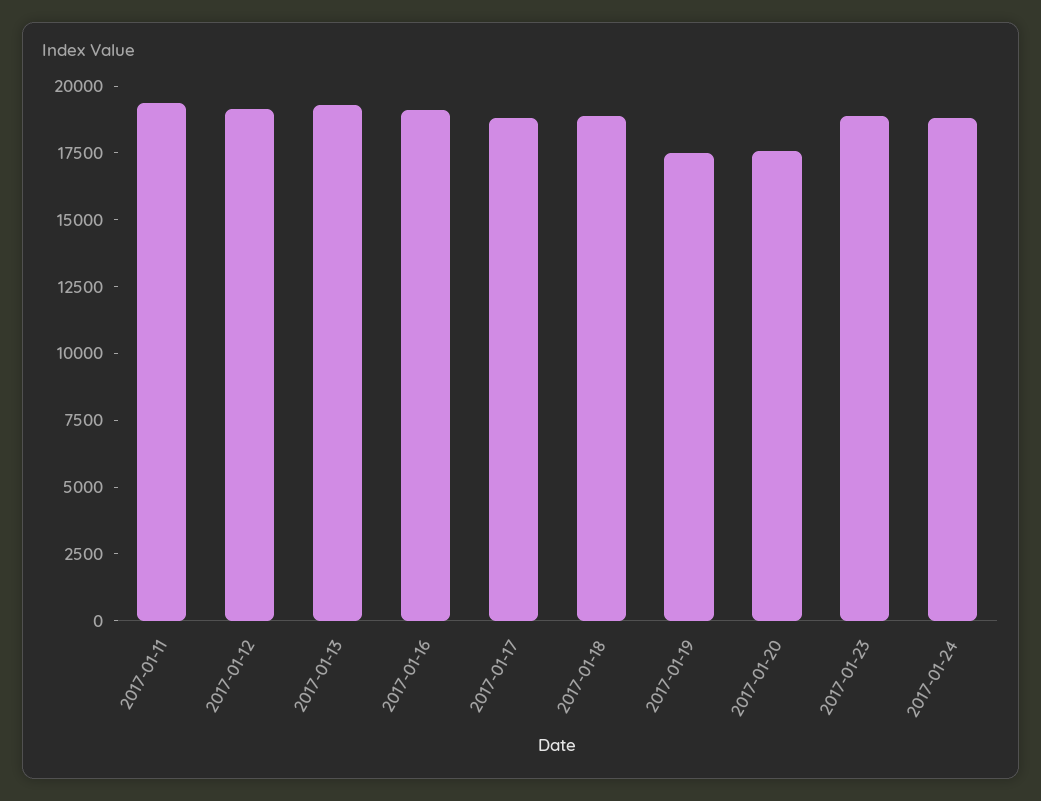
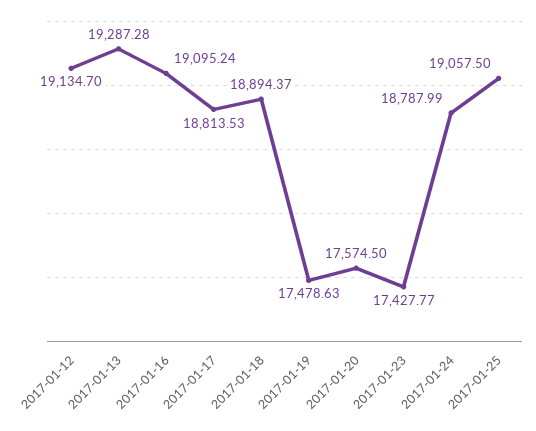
2017-01-11: 19500 -> none
2017-01-23: 19000 -> 17427.77
2017-01-25: none -> 19057.5

